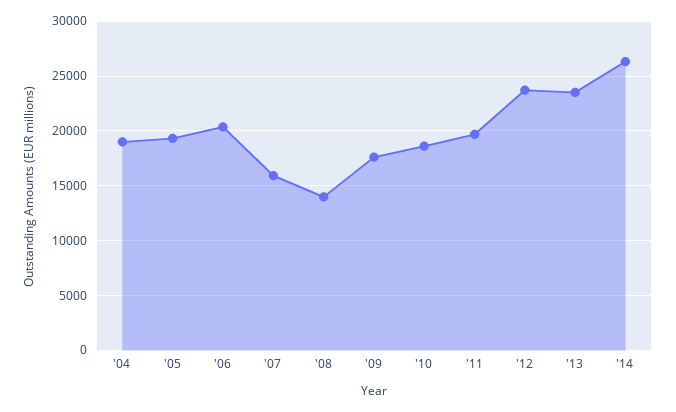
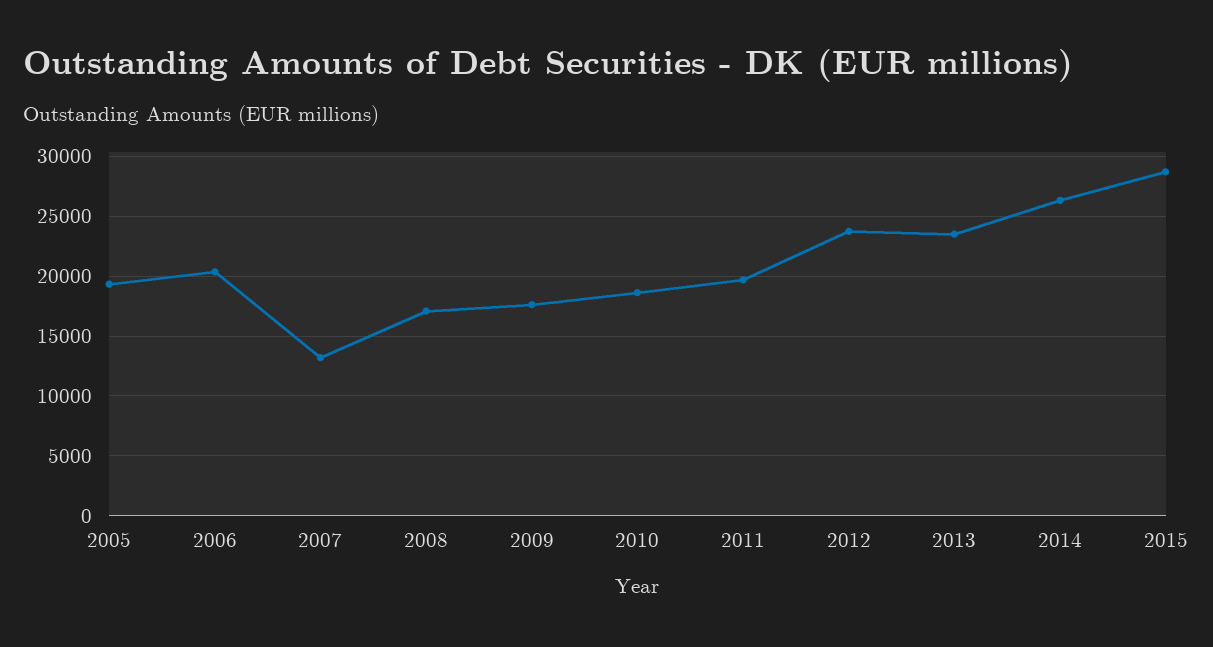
'04: 19000 -> none
'07: 16000 -> 13000
'08: 14000 -> 17000
2015: none -> 29000

